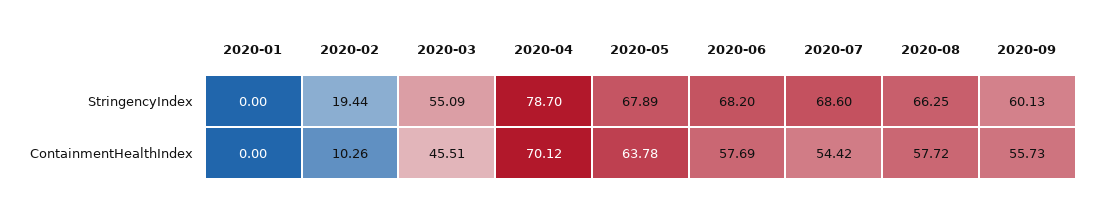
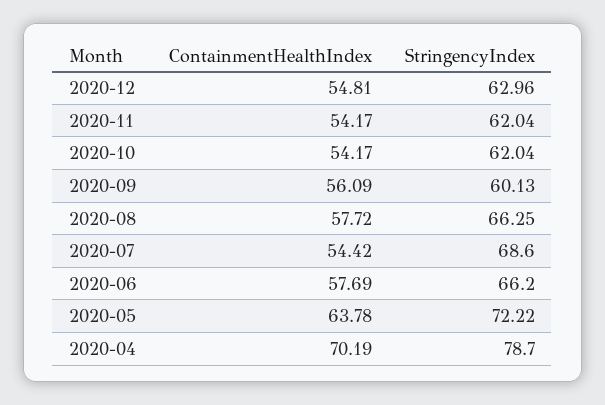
2020-01, StringencyIndex: 0 -> none
2020-02, StringencyIndex: 19.44 -> none
2020-03, StringencyIndex: 55.09 -> none
2020-05, StringencyIndex: 67.89 -> 72.22
2020-06, StringencyIndex: 68.2 -> 66.2
2020-01, ContainmentHealthIndex: 0 -> none
2020-02, ContainmentHealthIndex: 10.26 -> none
2020-03, ContainmentHealthIndex: 45.51 -> none
2020-04, ContainmentHealthIndex: 70.12 -> 70.19
2020-09, ContainmentHealthIndex: 55.73 -> 56.09
2020-12, ContainmentHealthIndex: none -> 54.81
2020-12, StringencyIndex: none -> 62.96
2020-11, ContainmentHealthIndex: none -> 54.17
2020-11, StringencyIndex: none -> 62.04
2020-10, ContainmentHealthIndex: none -> 54.17
2020-10, StringencyIndex: none -> 62.04

